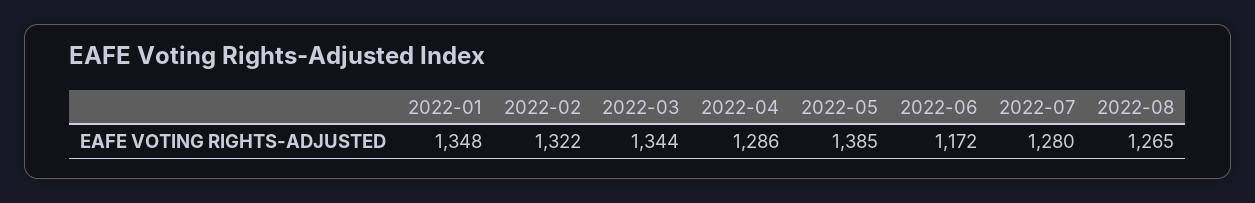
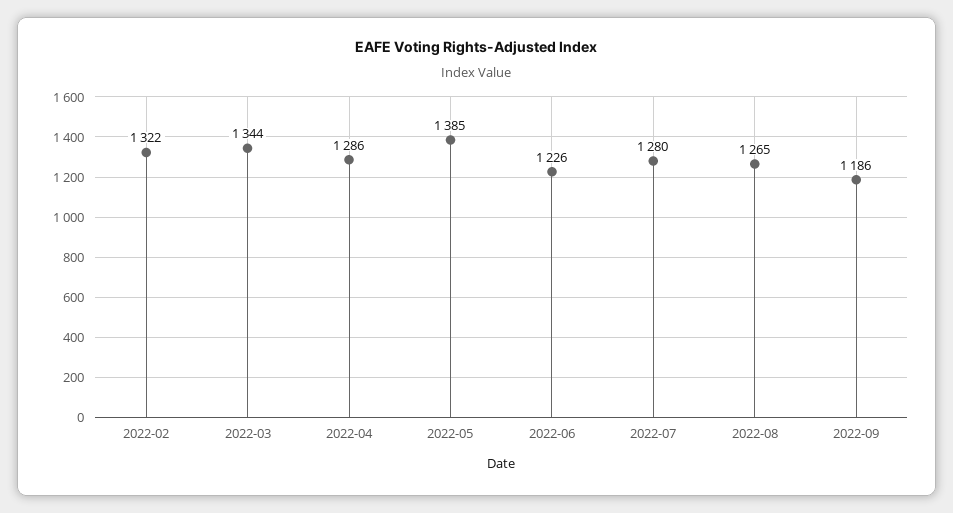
2022-01: 1348 -> none
2022-06: 1172 -> 1226
2022-09: none -> 1186

